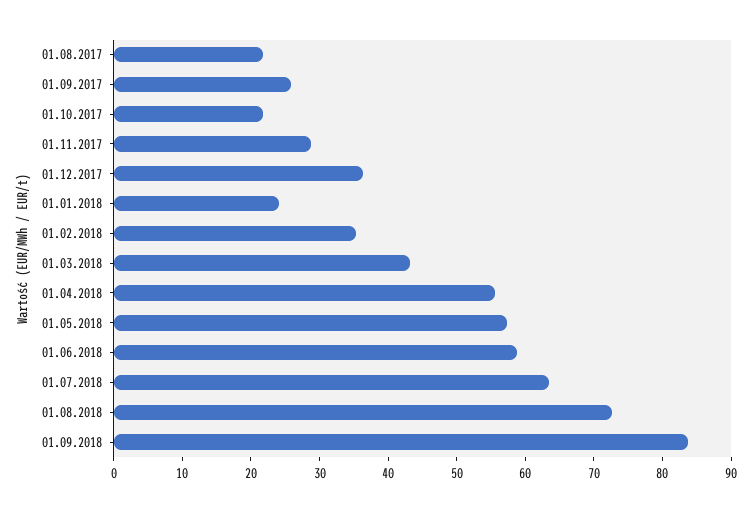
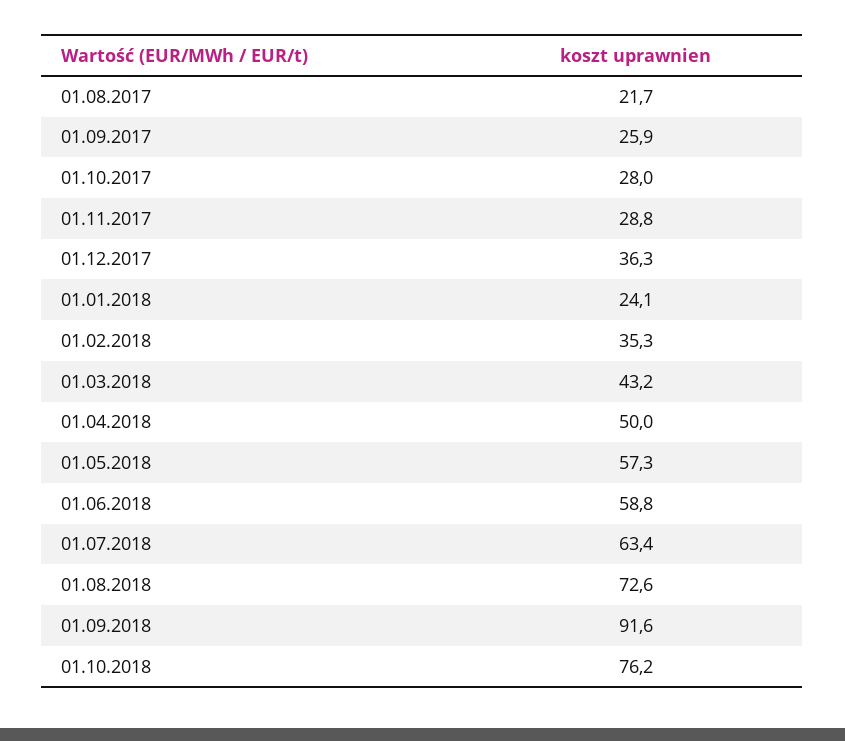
01.10.2017: 22 -> 28
01.04.2018: 56 -> 50
01.09.2018: 84 -> 91.6
01.10.2018: none -> 76.2

